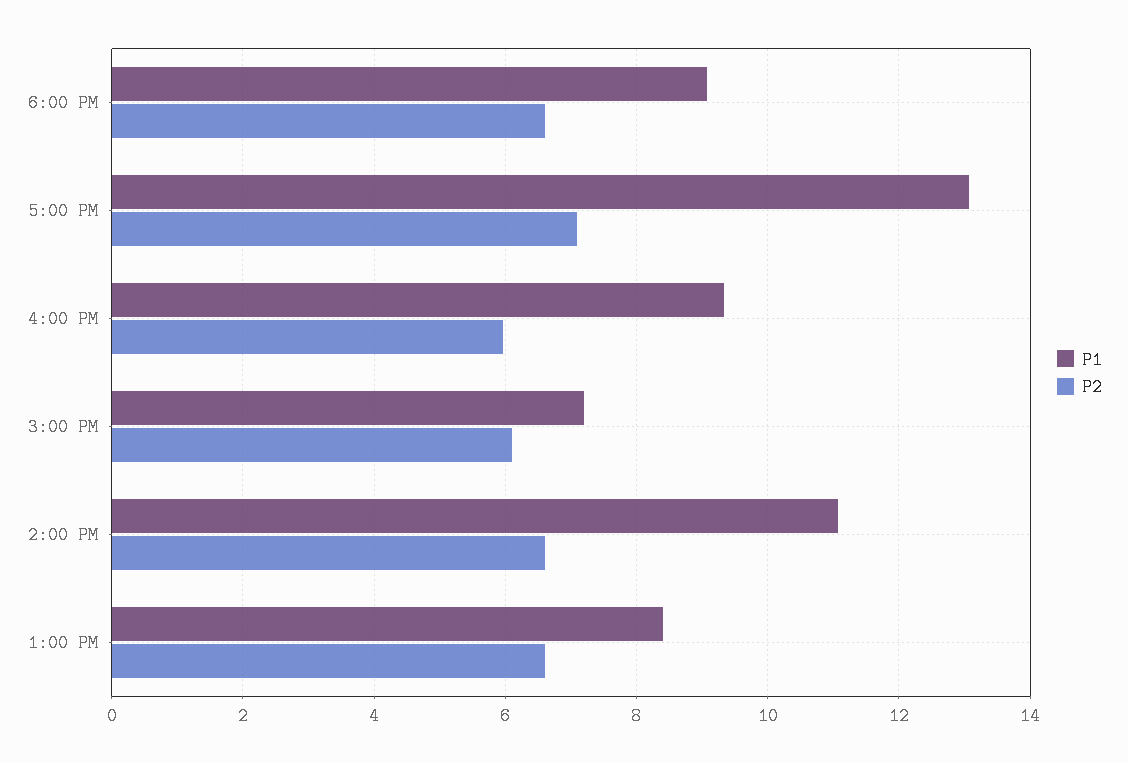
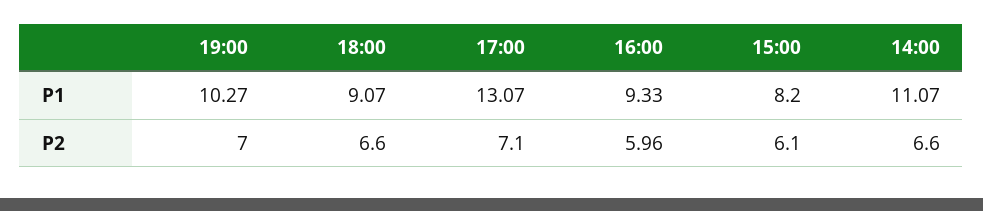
P1, 3:00 PM: 7.2 -> 8.2
P1, 1:00 PM: 8.4 -> none
P2, 1:00 PM: 6.6 -> none
P1, 19:00: none -> 10.27
P2, 19:00: none -> 7

